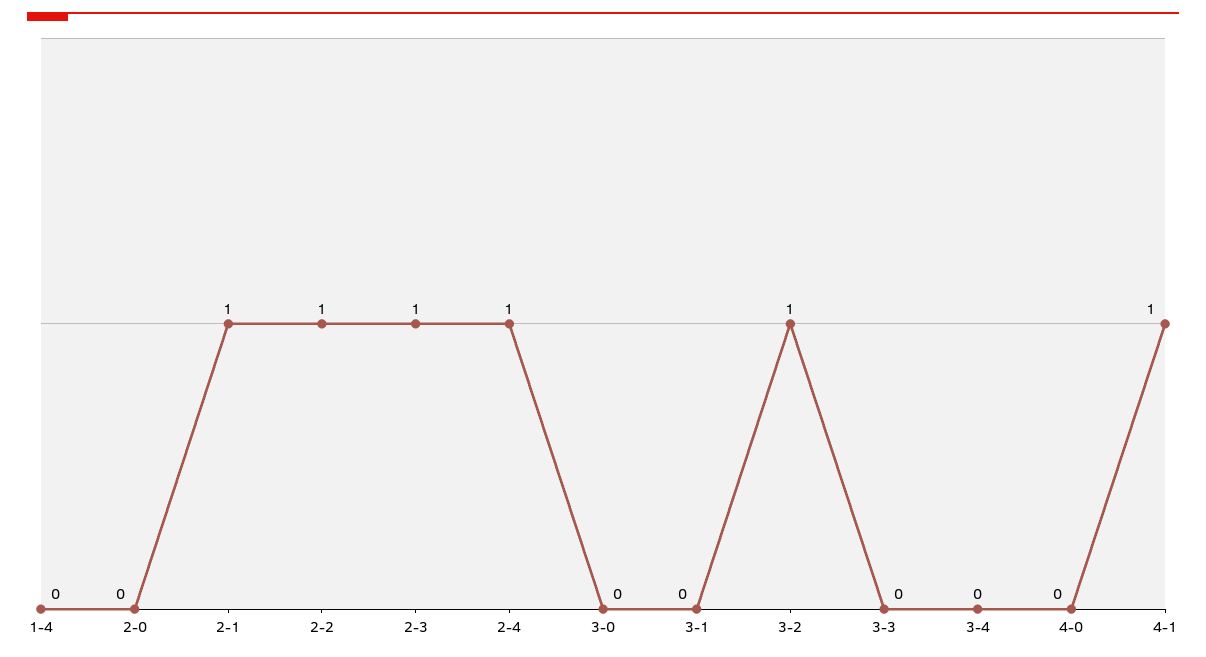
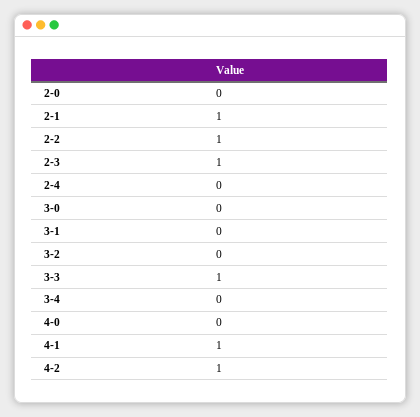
1-4: 0 -> none
2-4: 1 -> 0
3-2: 1 -> 0
3-3: 0 -> 1
4-2: none -> 1

